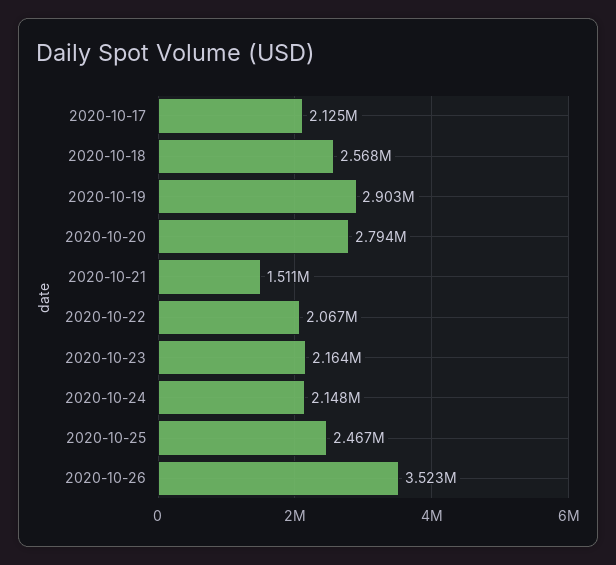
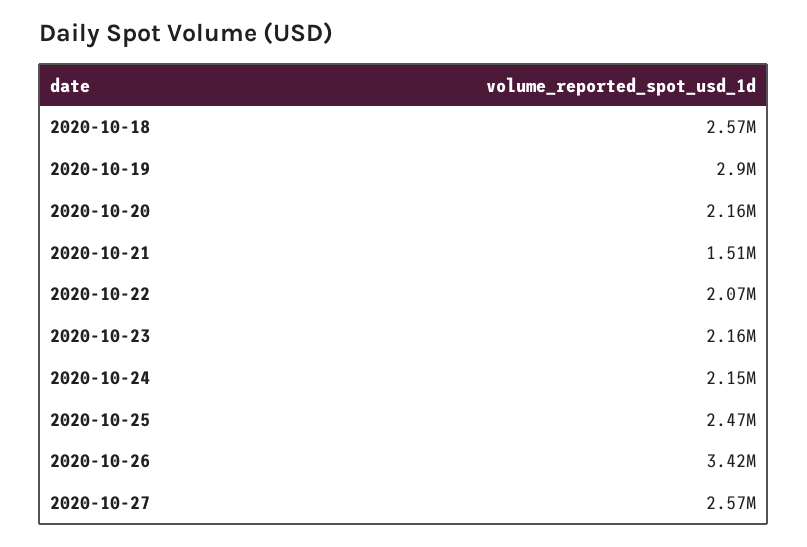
2020-10-17: 2125000 -> none
2020-10-20: 2794000 -> 2160000
2020-10-26: 3523000 -> 3420000
2020-10-27: none -> 2570000

